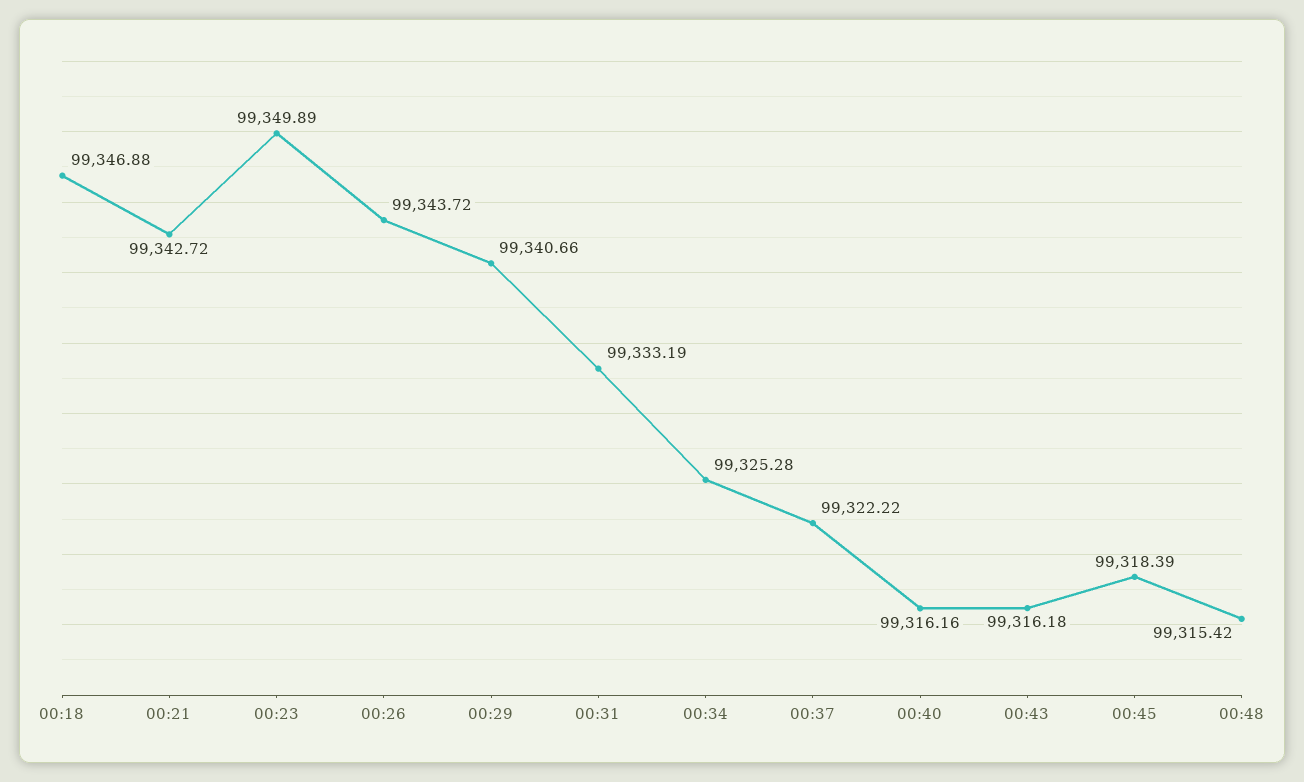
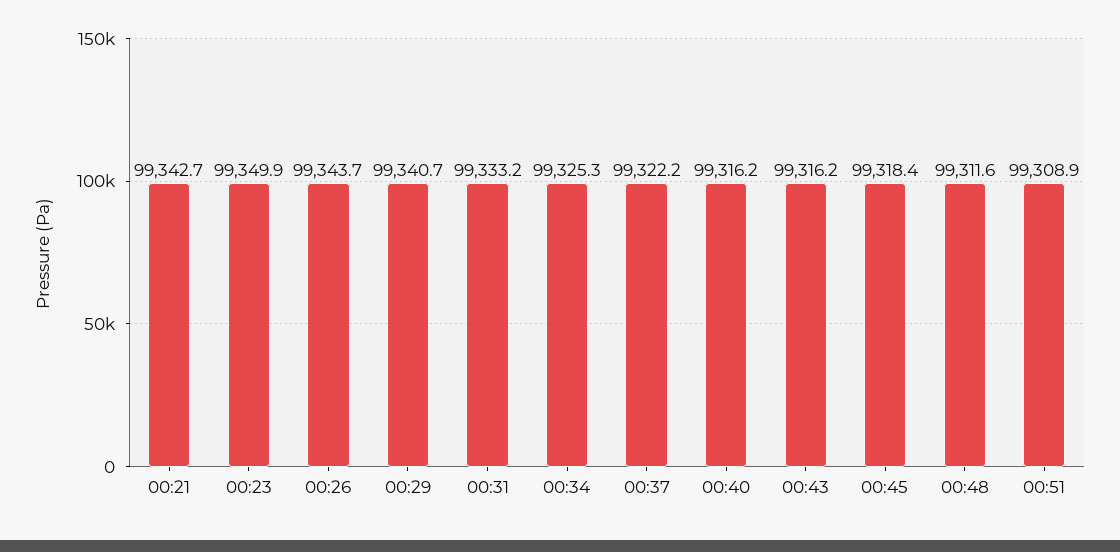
00:18: 99346.88 -> none
00:48: 99315.42 -> 99311.6
00:51: none -> 99308.9

